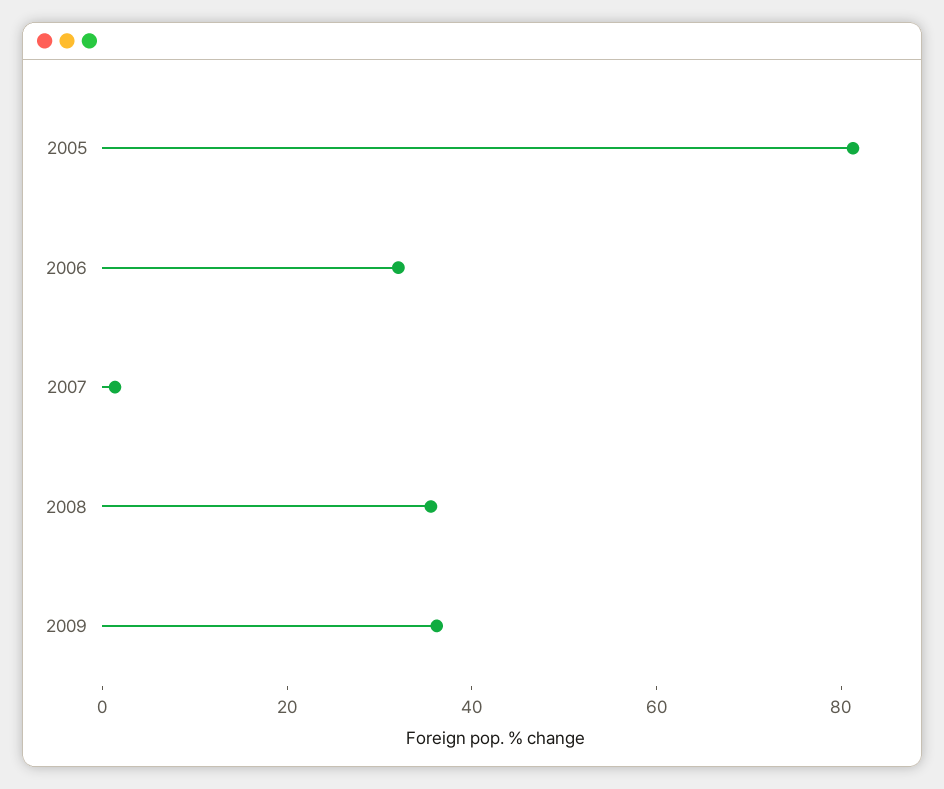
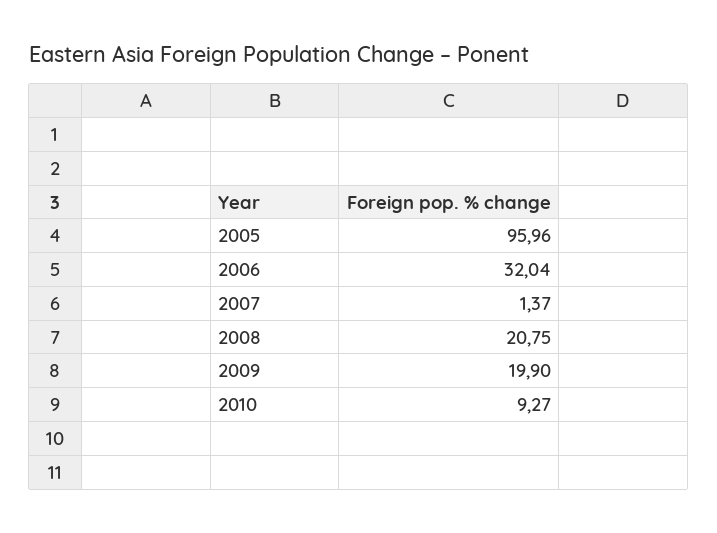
2005: 80 -> 95.96
2008: 35 -> 20.75
2009: 35 -> 19.9
2010: none -> 9.27

